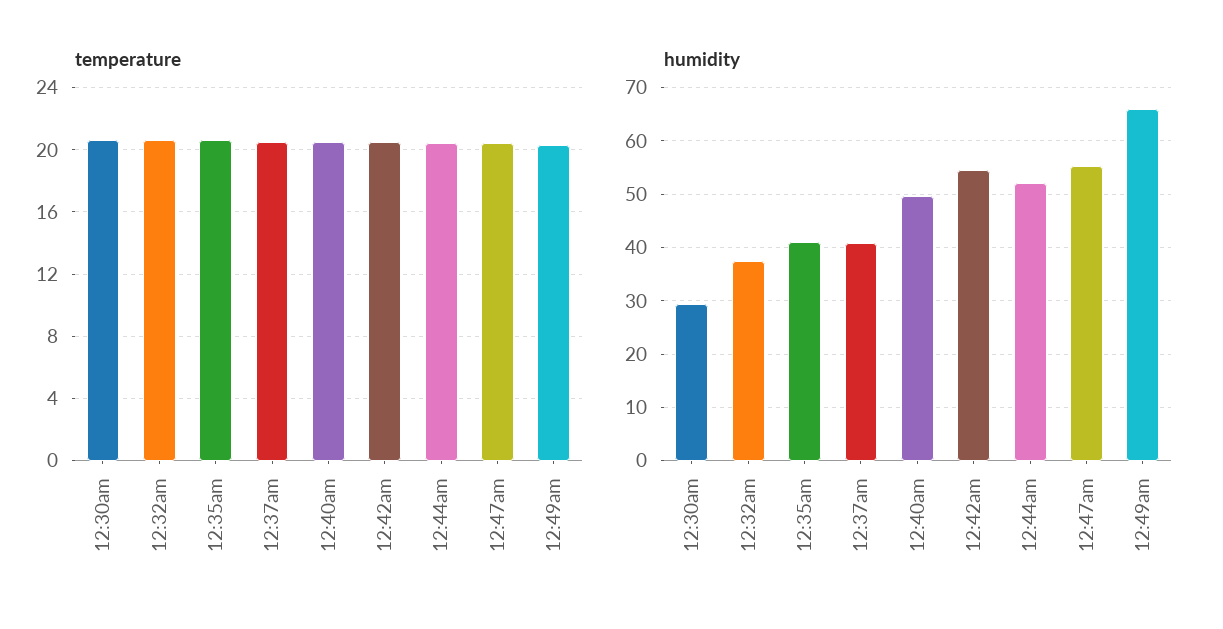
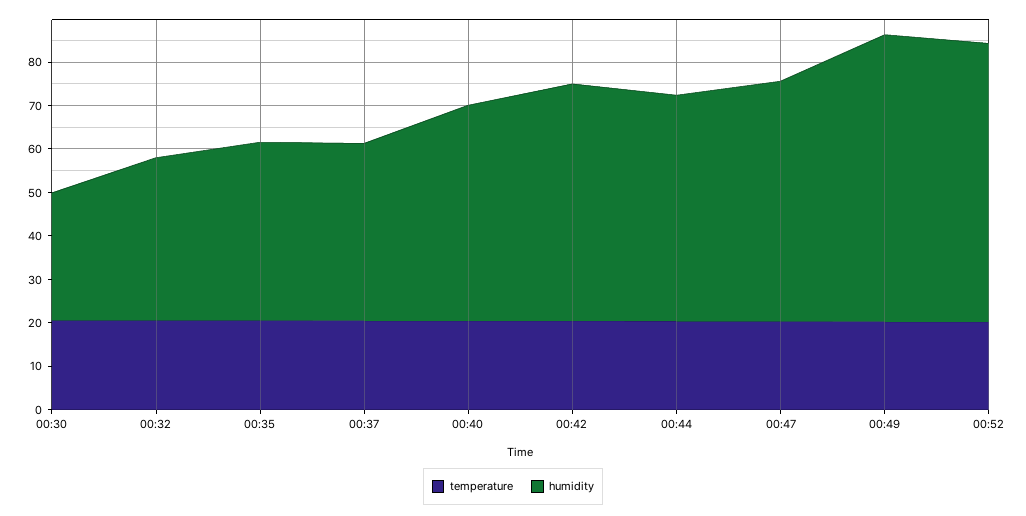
temperature, 00:52: none -> 20
humidity, 00:52: none -> 64

